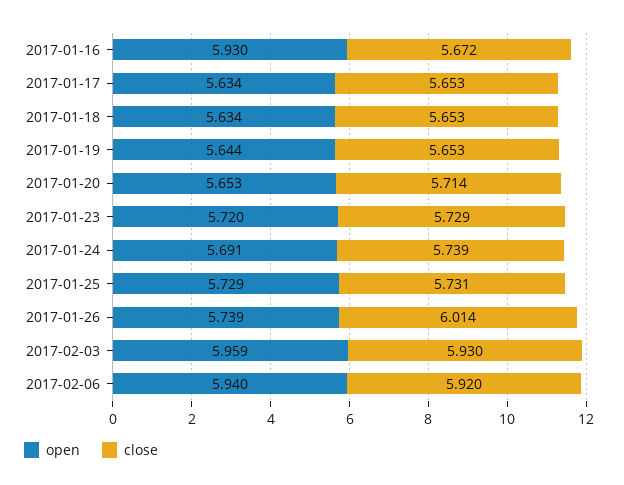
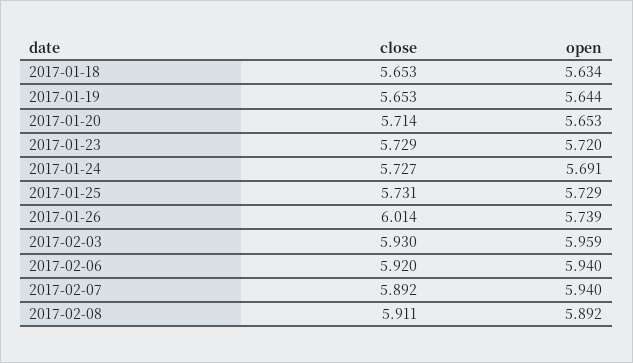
open, 2017-01-16: 5.93 -> none
close, 2017-01-16: 5.672 -> none
open, 2017-01-17: 5.634 -> none
close, 2017-01-17: 5.653 -> none
close, 2017-01-24: 5.739 -> 5.727
close, 2017-02-07: none -> 5.892
open, 2017-02-07: none -> 5.94
close, 2017-02-08: none -> 5.911
open, 2017-02-08: none -> 5.892

